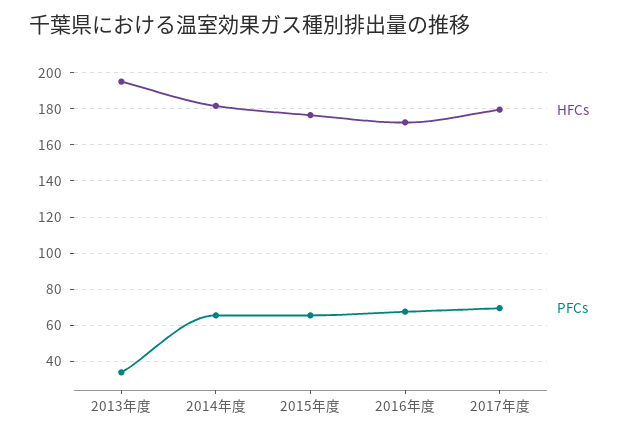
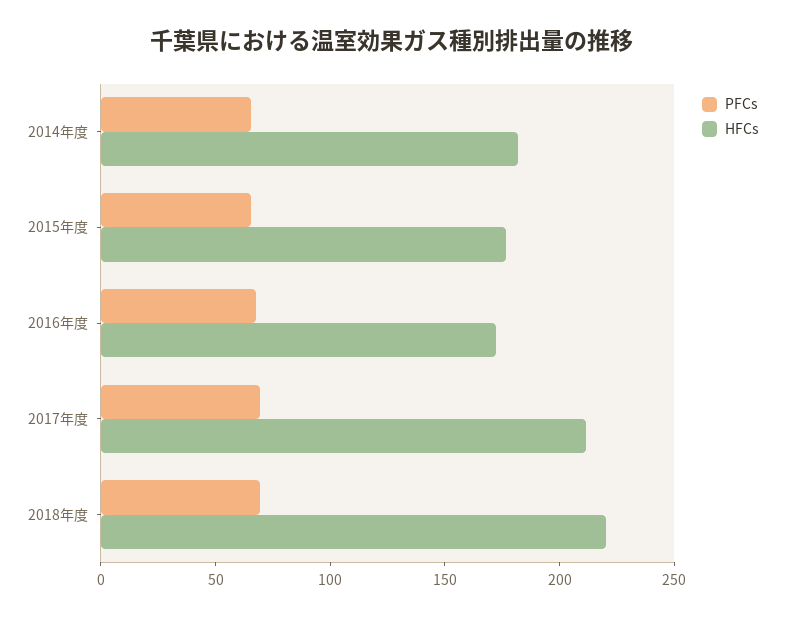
HFCs, 2013年度: 195 -> none
PFCs, 2013年度: 35 -> none
HFCs, 2017年度: 180 -> 210
PFCs, 2018年度: none -> 70
HFCs, 2018年度: none -> 220

